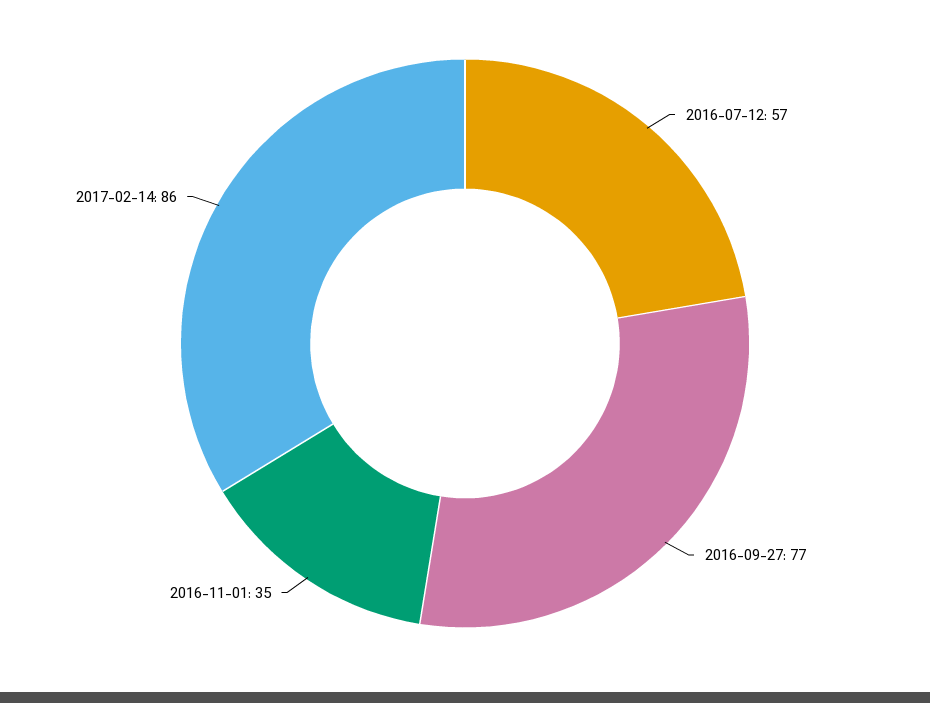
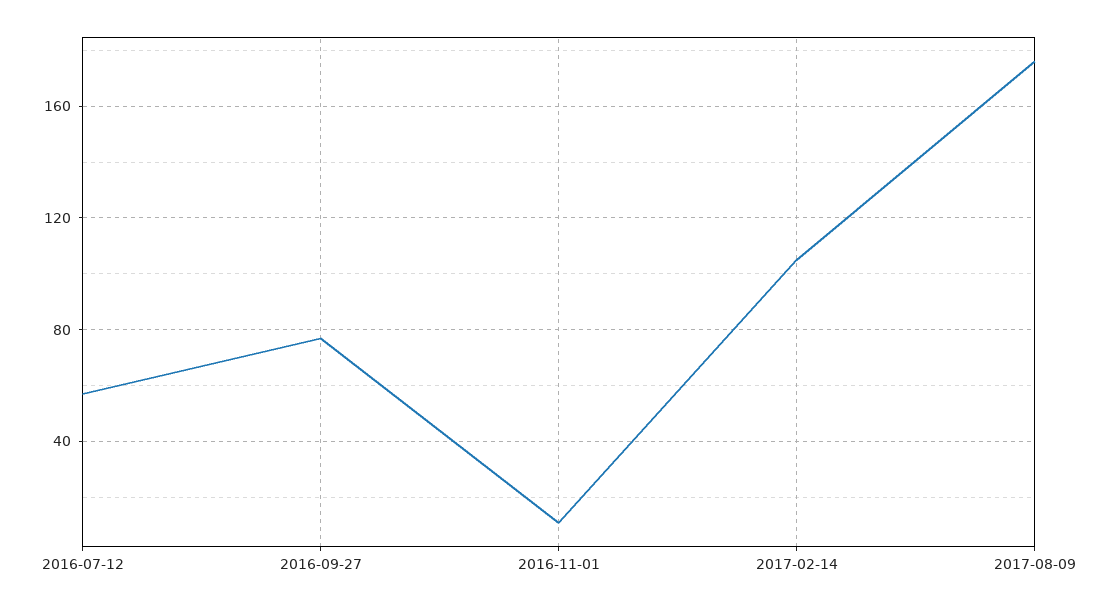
2016-11-01: 35 -> 10
2017-02-14: 86 -> 105
2017-08-09: none -> 175

